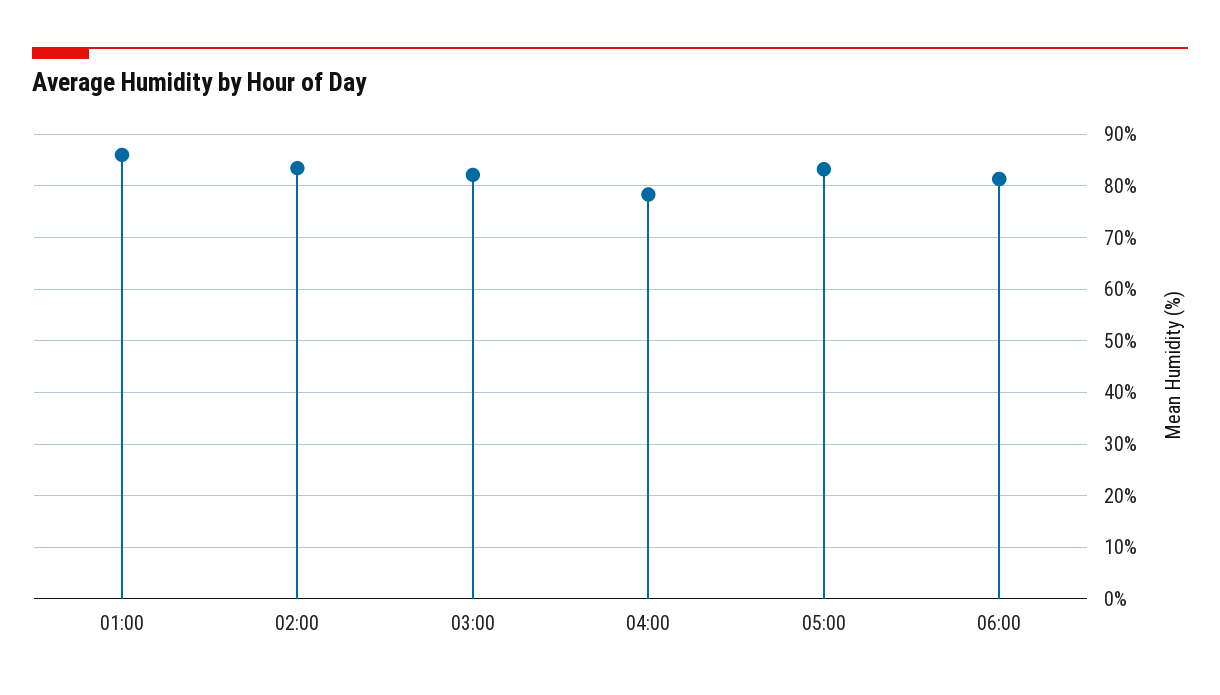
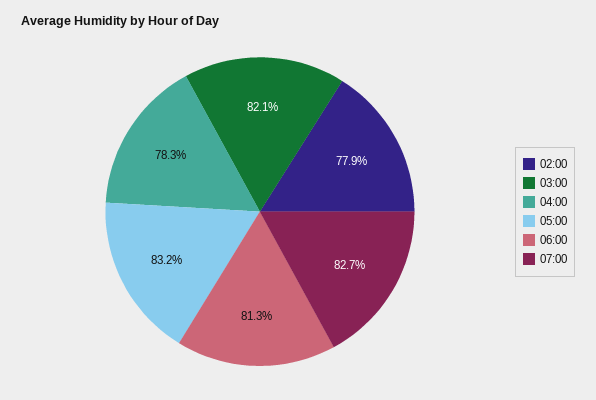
01:00: 86 -> none
02:00: 84 -> 77.9
07:00: none -> 82.7

